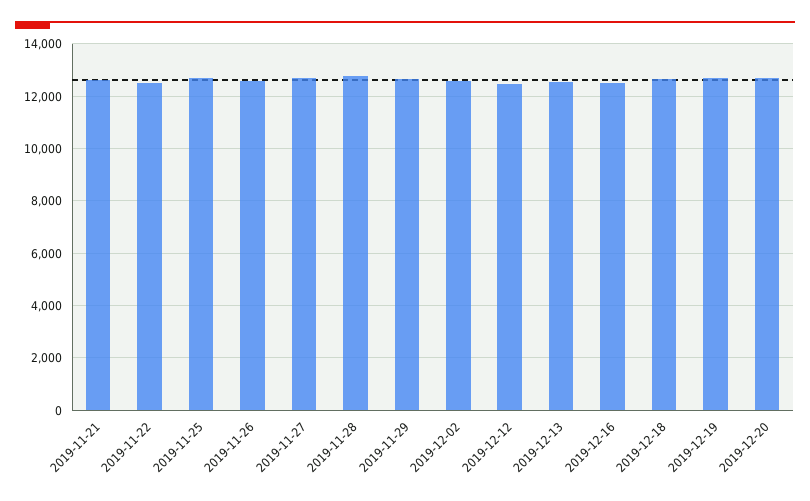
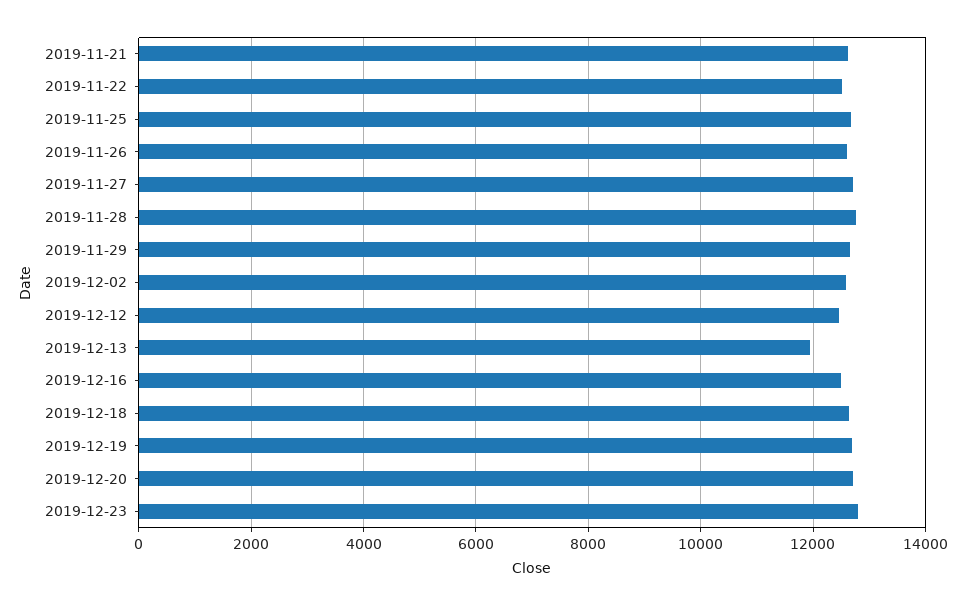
2019-12-13: 12500 -> 12000
2019-12-23: none -> 12800

